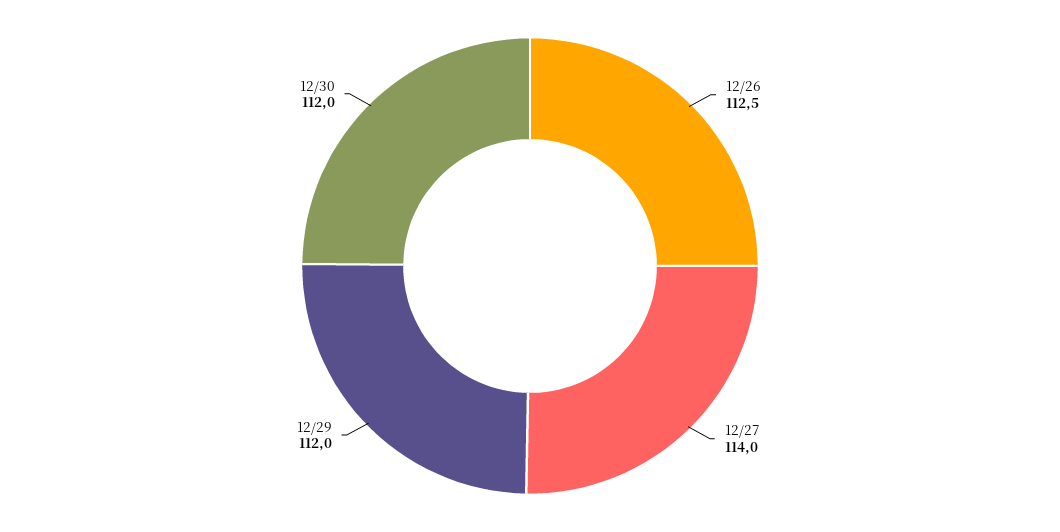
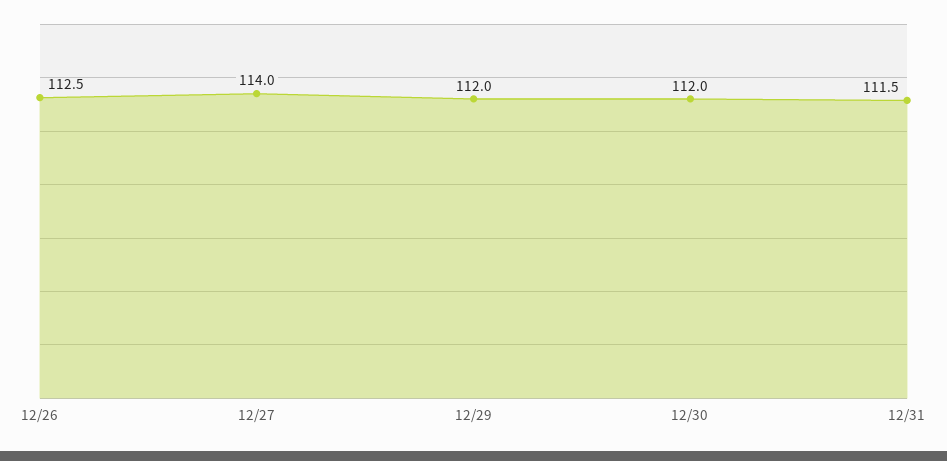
12/31: none -> 111.5

